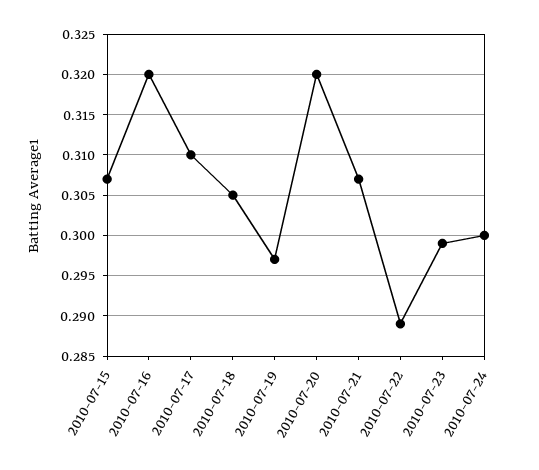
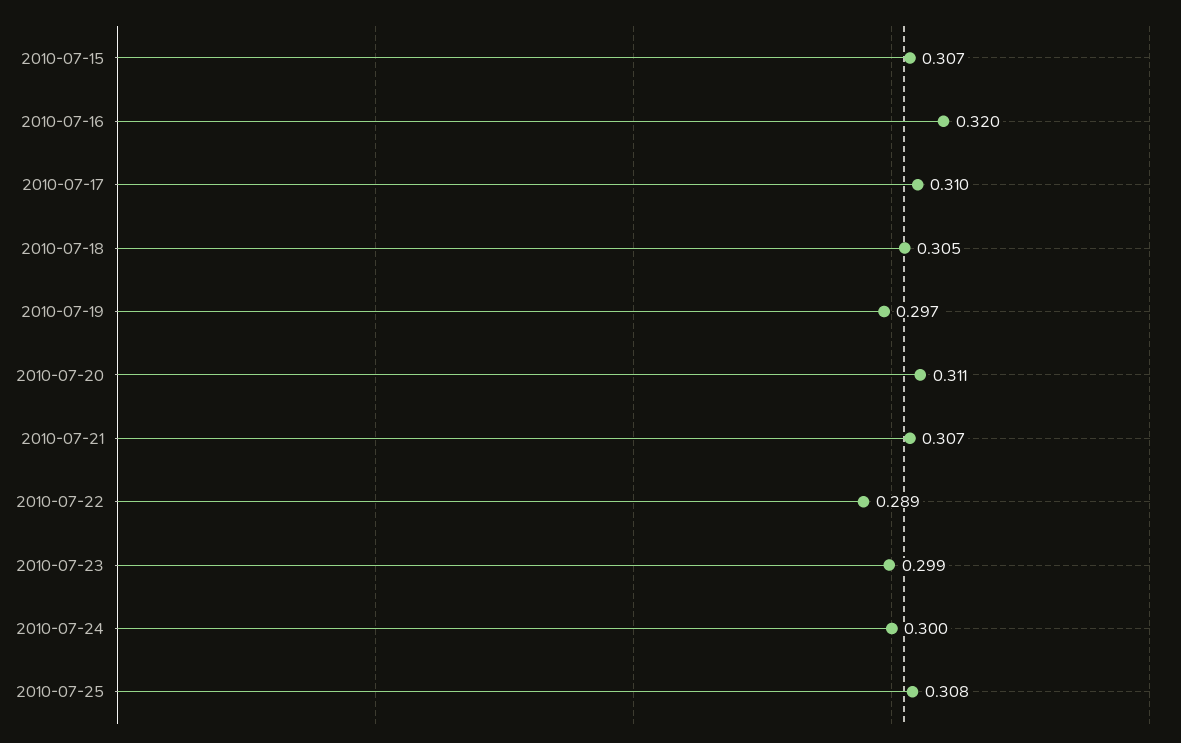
2010-07-20: 0.32 -> 0.311
2010-07-25: none -> 0.308

